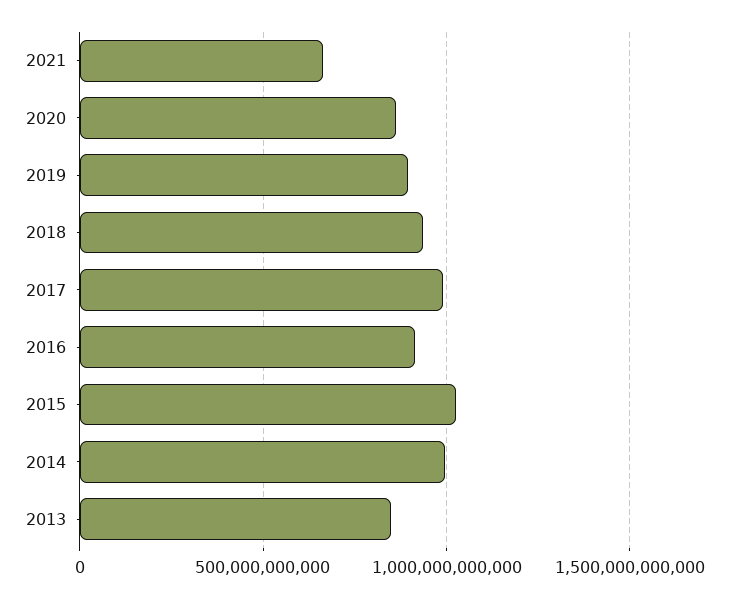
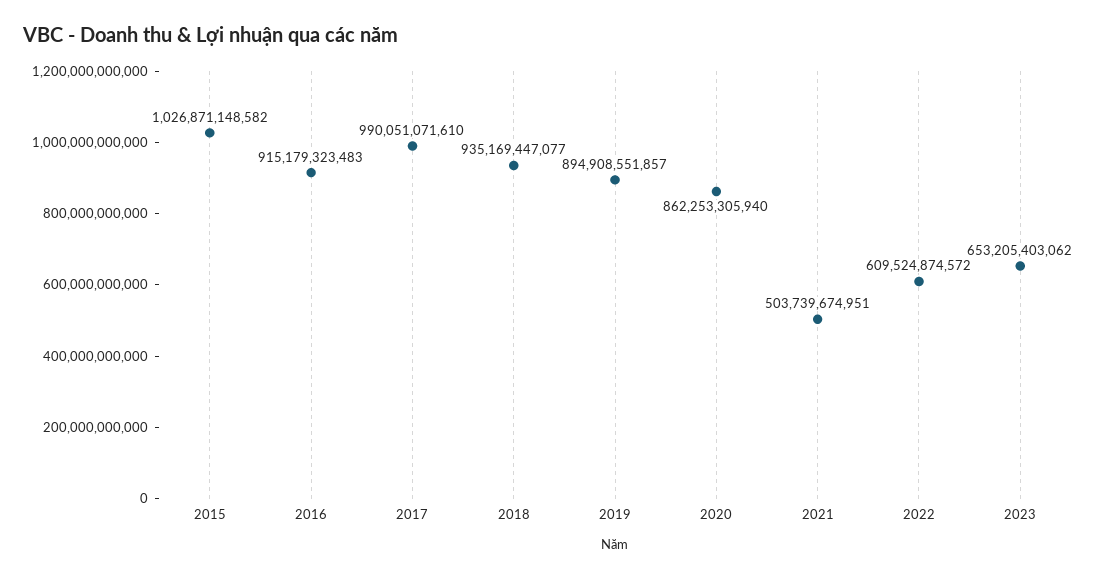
2021: 650000000000 -> 503739674951
2014: 1000000000000 -> none
2013: 850000000000 -> none
2022: none -> 609524874572
2023: none -> 653205403062

